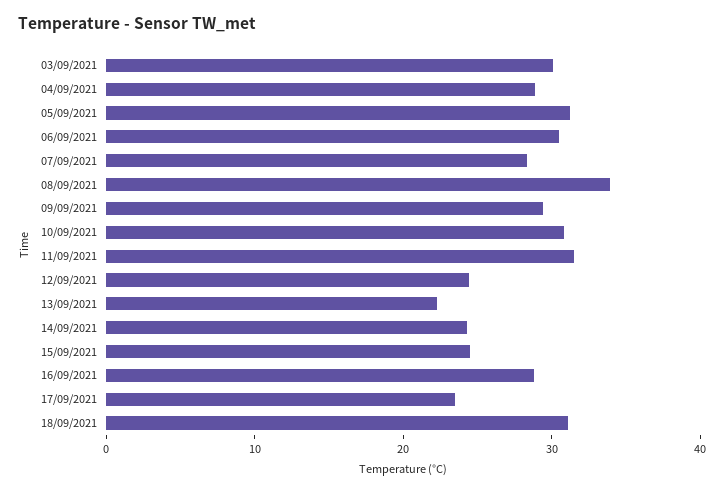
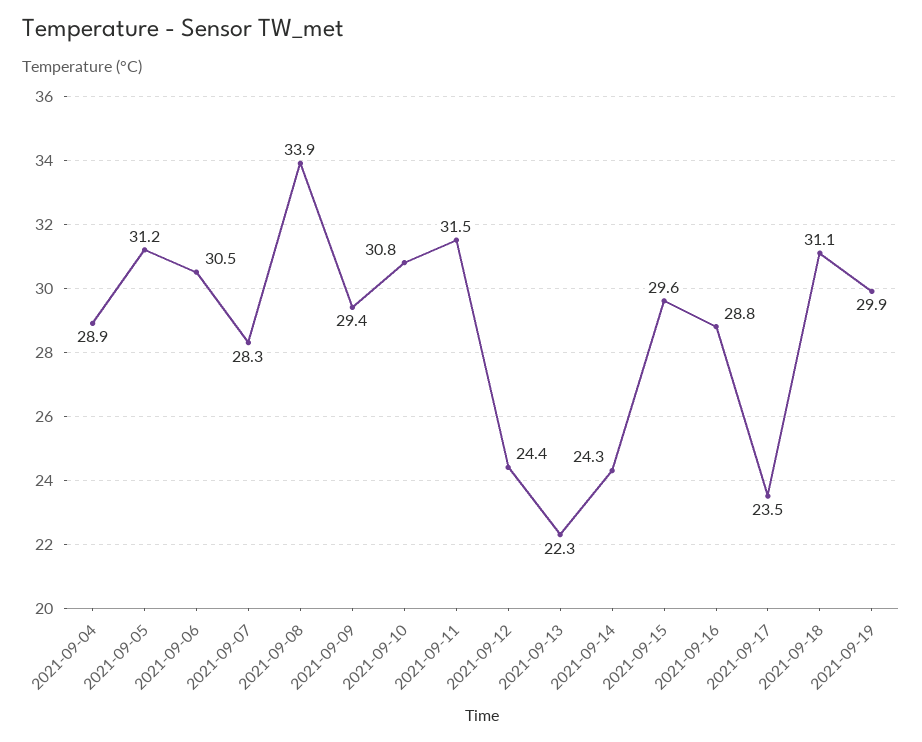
03/09/2021: 30 -> none
15/09/2021: 24 -> 29.6
2021-09-19: none -> 29.9

